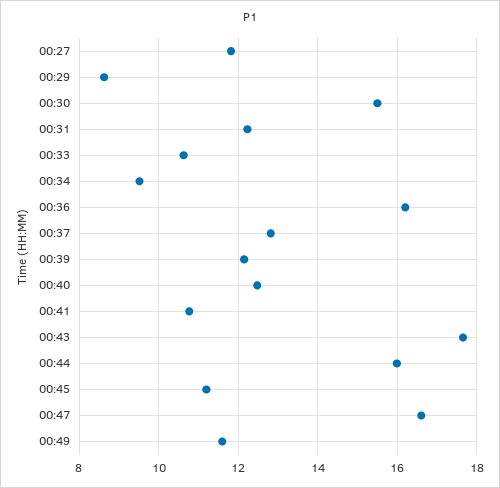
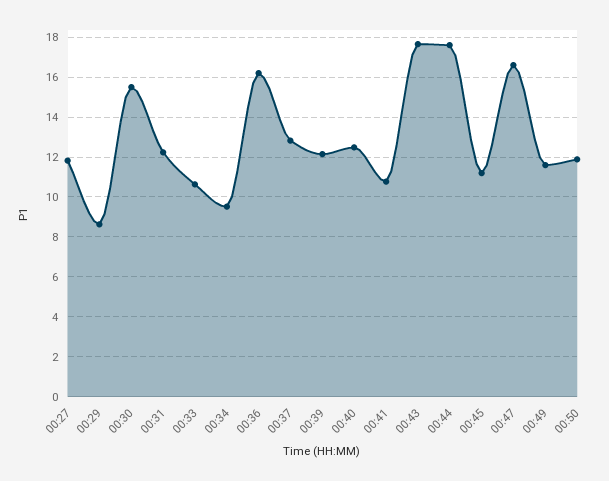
00:44: 16 -> 17.5
00:50: none -> 12

